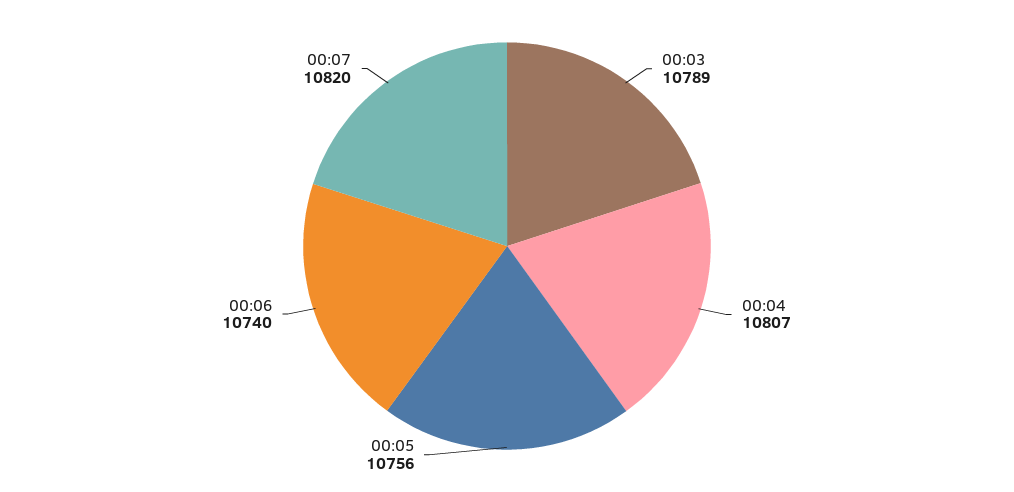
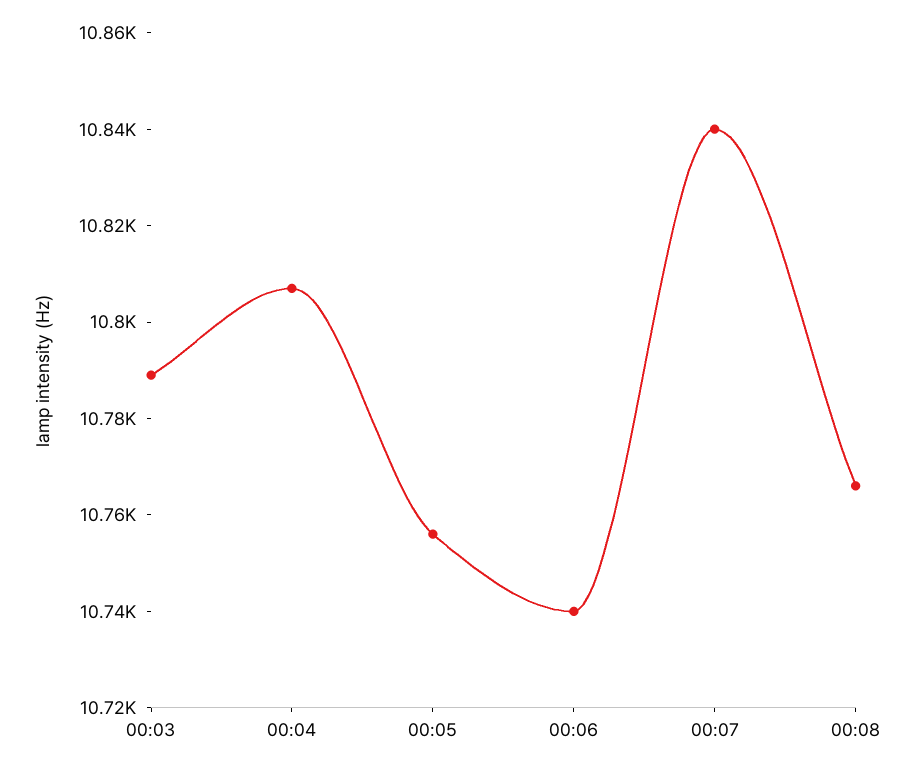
00:07: 10820 -> 10840
00:08: none -> 10765

